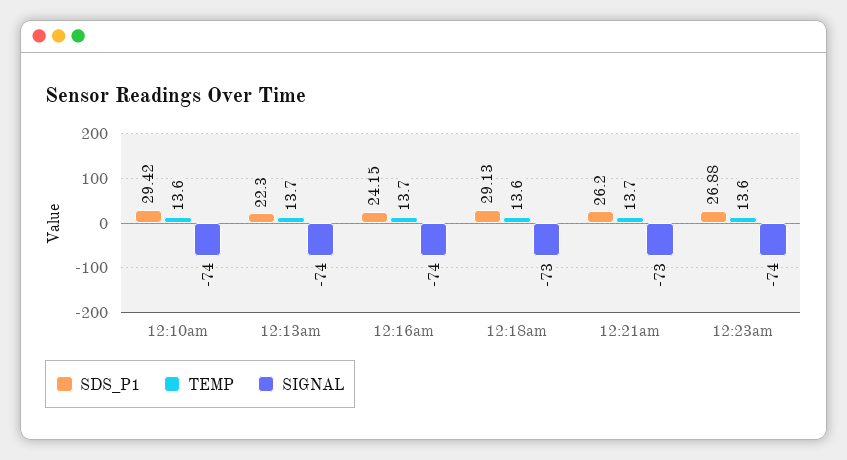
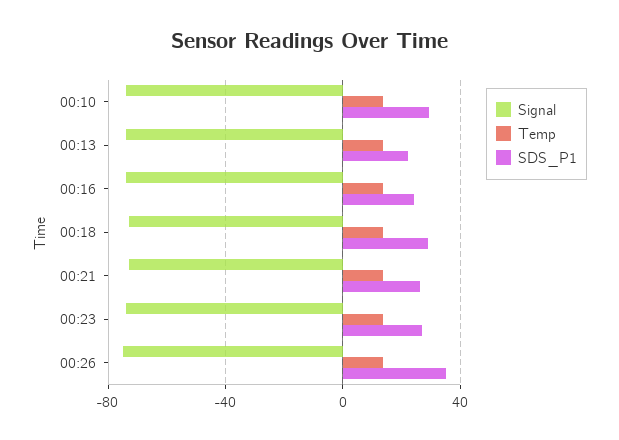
SIGNAL, 00:26: none -> -75
TEMP, 00:26: none -> 15
SDS_P1, 00:26: none -> 35

